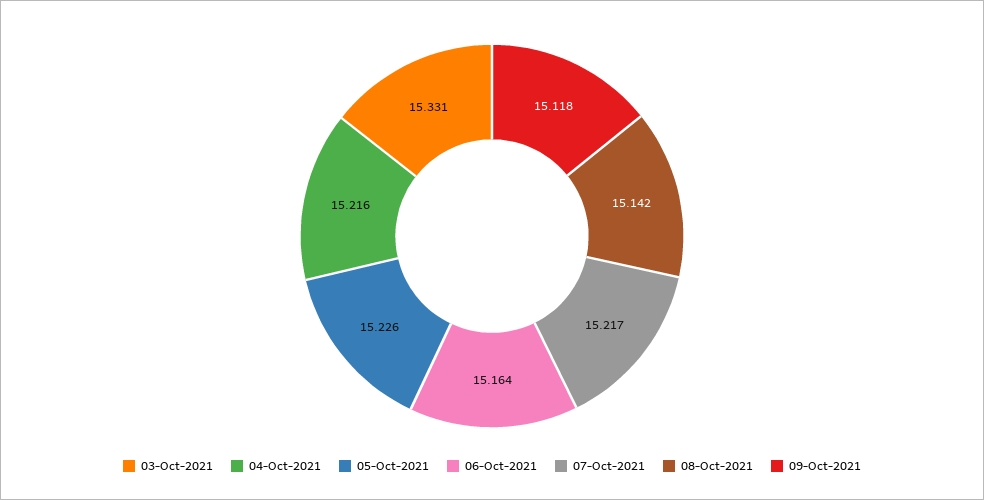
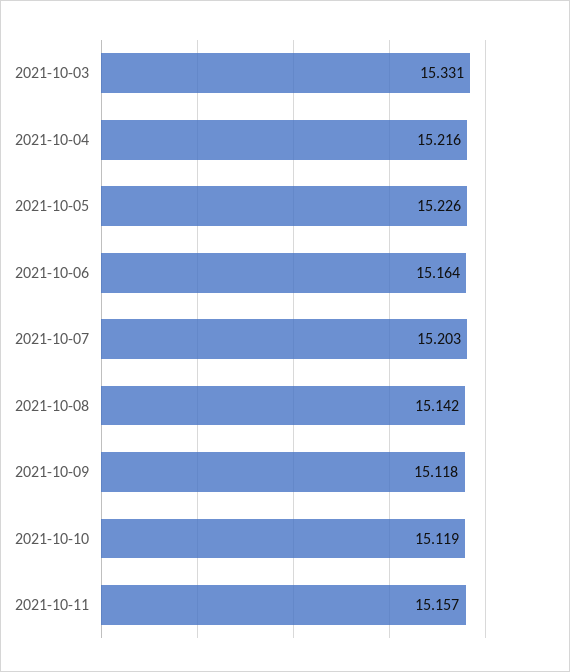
07-Oct-2021: 15.217 -> 15.203
2021-10-10: none -> 15.119
2021-10-11: none -> 15.157

